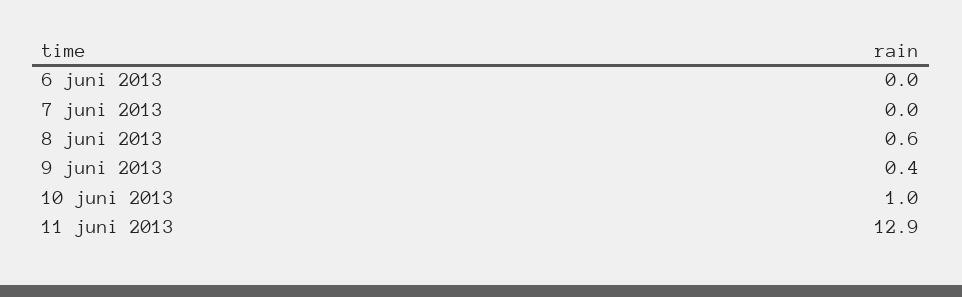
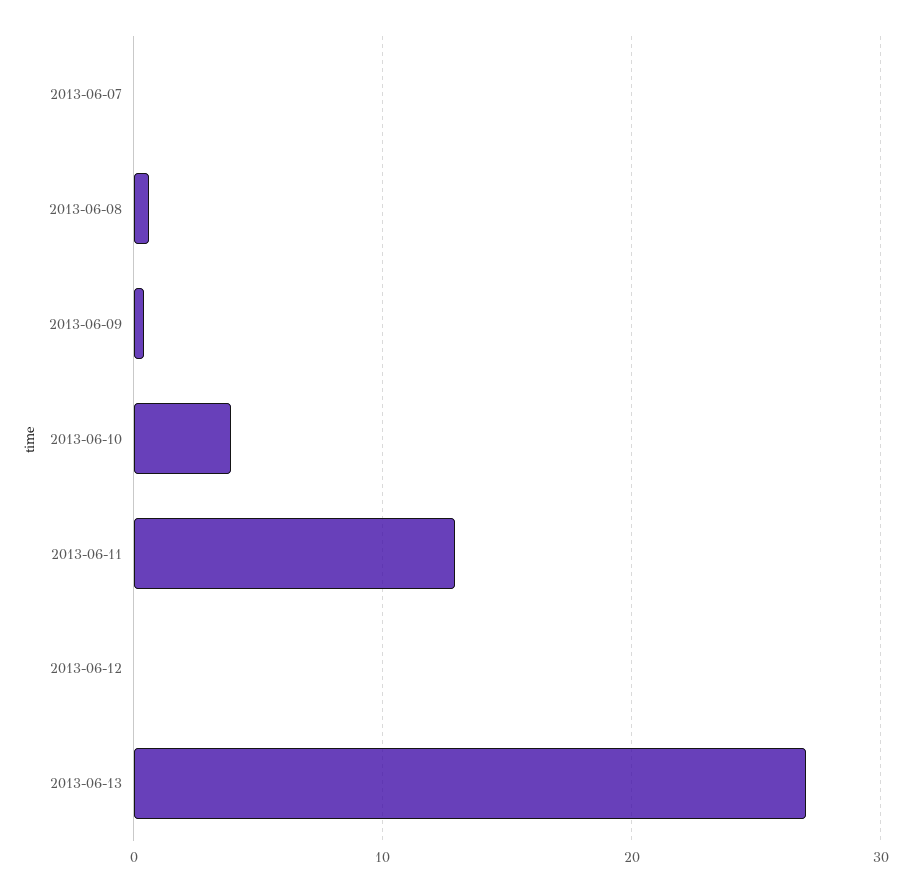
6 juni 2013: 0 -> none
10 juni 2013: 1 -> 4
2013-06-12: none -> 0
2013-06-13: none -> 27

